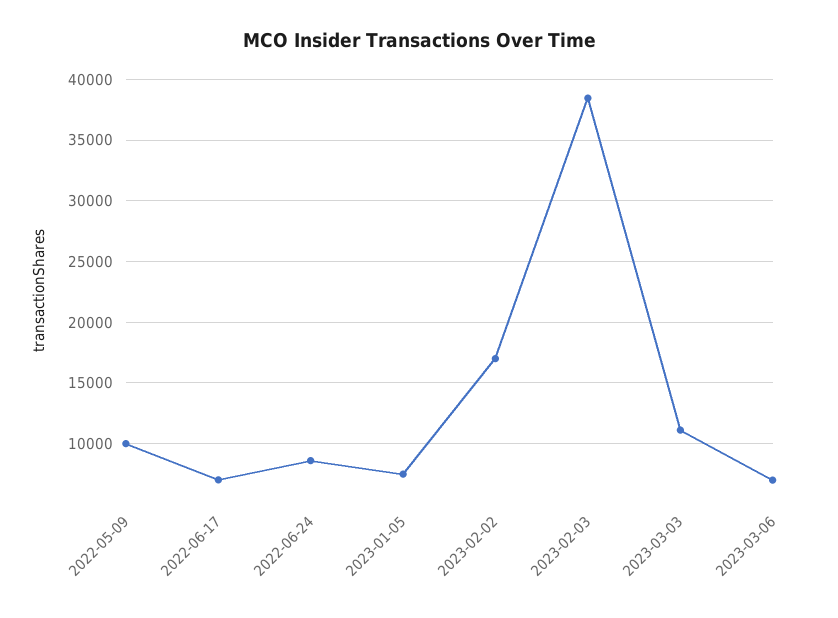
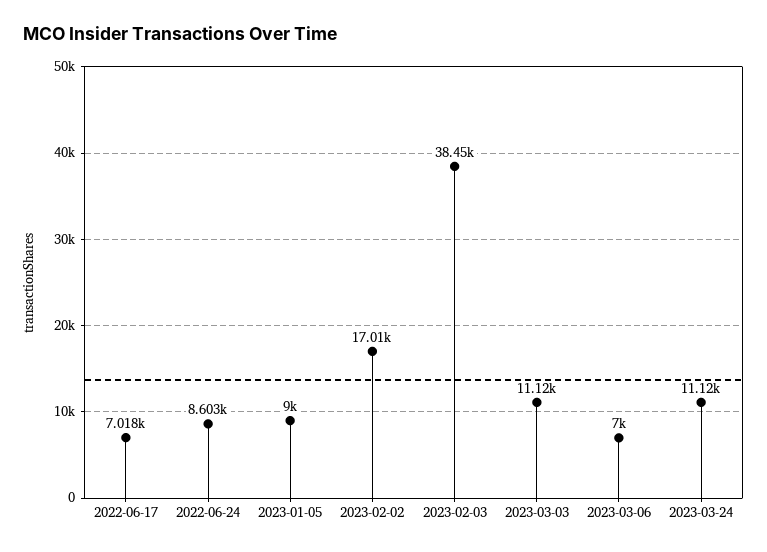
2022-05-09: 10000 -> none
2023-01-05: 7500 -> 9000
2023-03-24: none -> 11120

